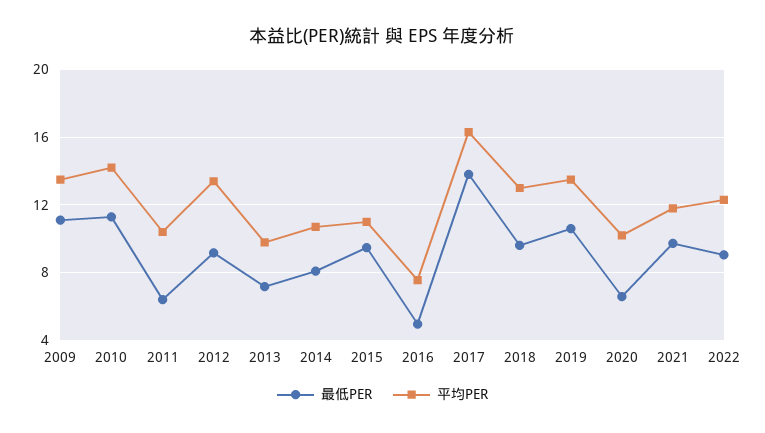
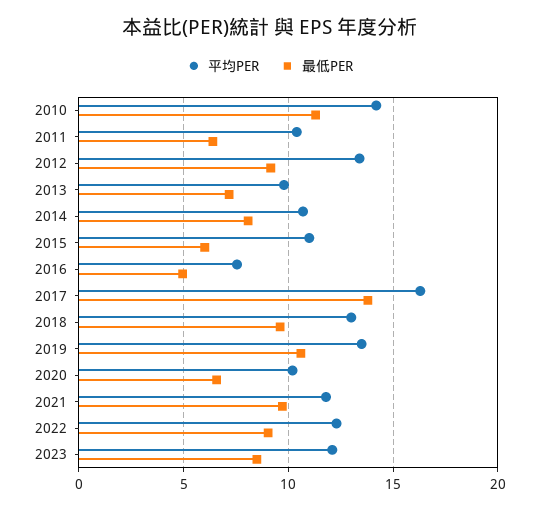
最低PER, 2009: 11 -> none
平均PER, 2009: 13.5 -> none
最低PER, 2015: 9.5 -> 6
平均PER, 2023: none -> 12
最低PER, 2023: none -> 8.5

